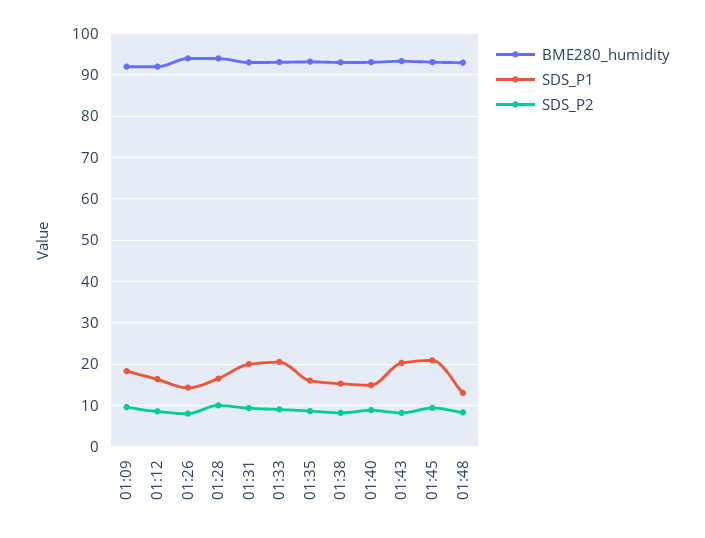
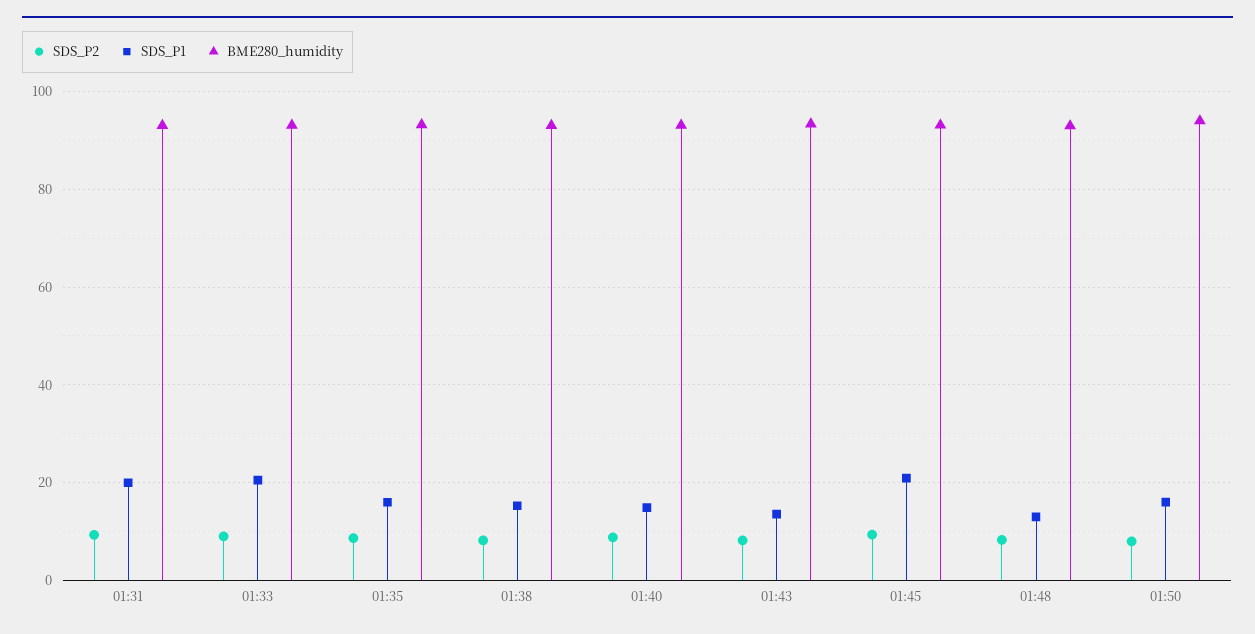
BME280_humidity, 01:09: 92 -> none
SDS_P1, 01:09: 18 -> none
SDS_P2, 01:09: 10 -> none
BME280_humidity, 01:12: 92 -> none
SDS_P1, 01:12: 16 -> none
SDS_P2, 01:12: 8 -> none
BME280_humidity, 01:26: 94 -> none
SDS_P1, 01:26: 14 -> none
SDS_P2, 01:26: 8 -> none
BME280_humidity, 01:28: 94 -> none
SDS_P1, 01:28: 16 -> none
SDS_P2, 01:28: 10 -> none
SDS_P1, 01:43: 20 -> 14
SDS_P2, 01:50: none -> 8
SDS_P1, 01:50: none -> 16
BME280_humidity, 01:50: none -> 94

